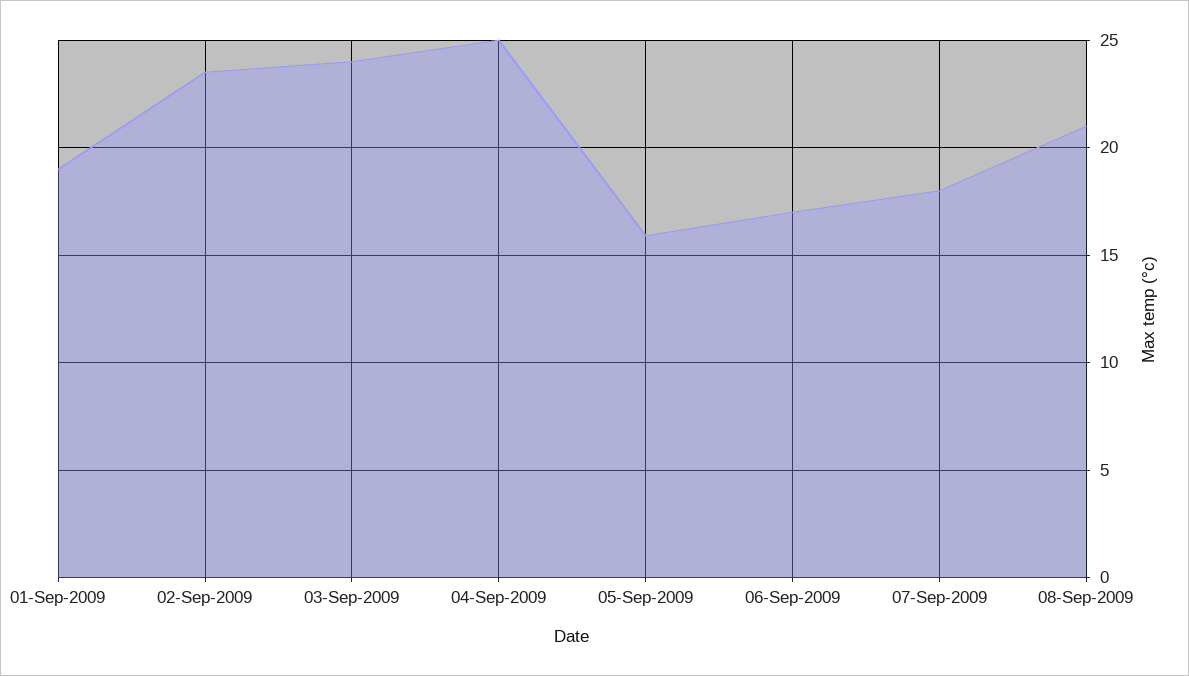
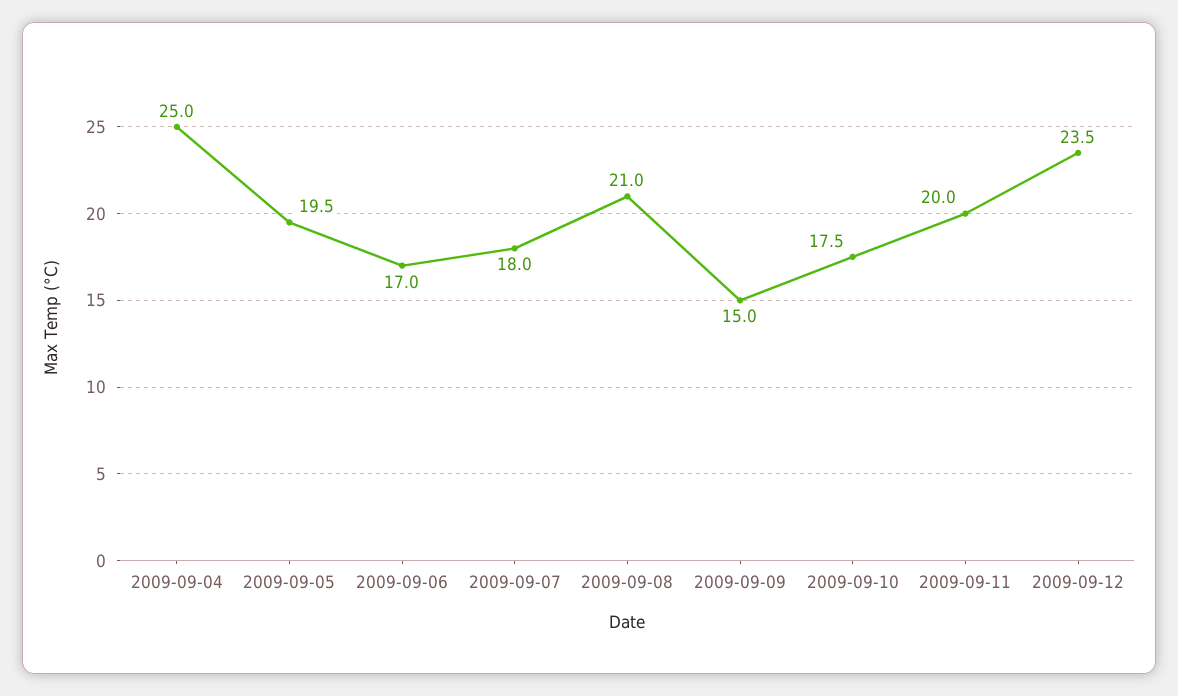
01-Sep-2009: 19 -> none
02-Sep-2009: 23.5 -> none
03-Sep-2009: 24 -> none
05-Sep-2009: 16 -> 19.5
2009-09-09: none -> 15
2009-09-10: none -> 17.5
2009-09-11: none -> 20
2009-09-12: none -> 23.5

